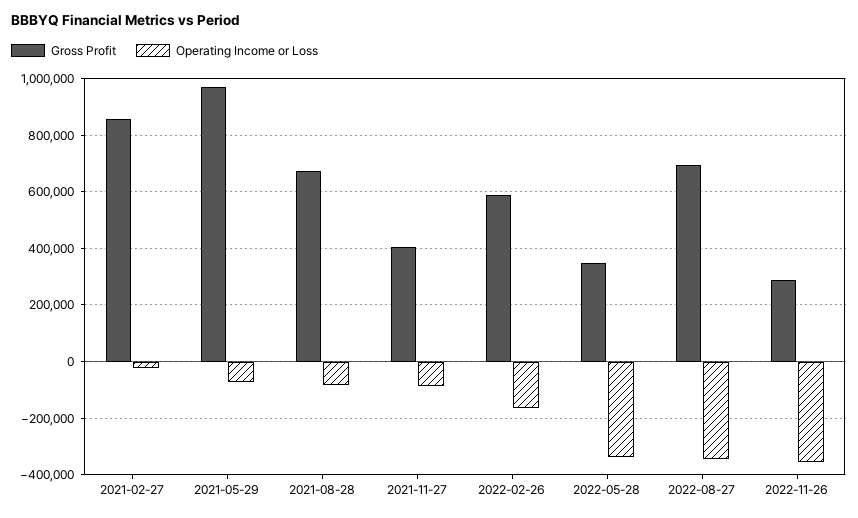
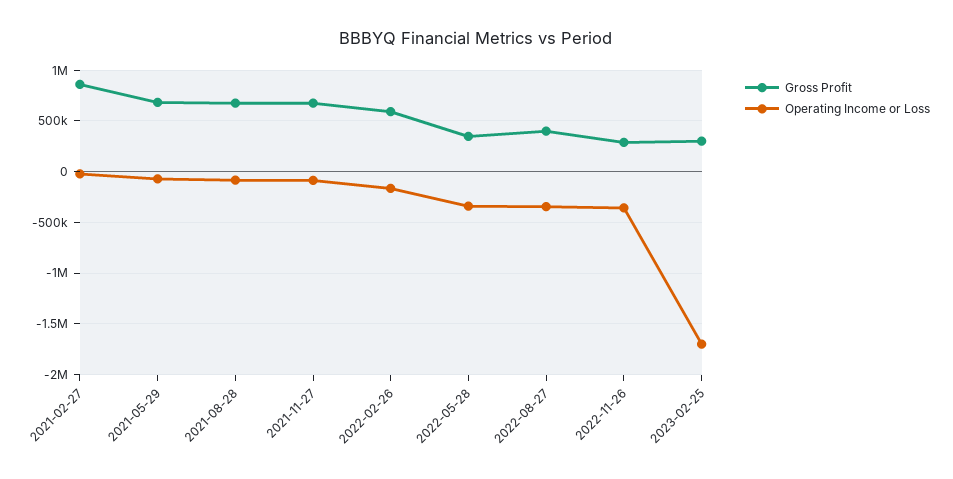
Gross Profit, 2021-05-29: 975000 -> 700000
Gross Profit, 2021-11-27: 400000 -> 700000
Gross Profit, 2022-08-27: 700000 -> 400000
Gross Profit, 2023-02-25: none -> 300000
Operating Income or Loss, 2023-02-25: none -> -1700000

